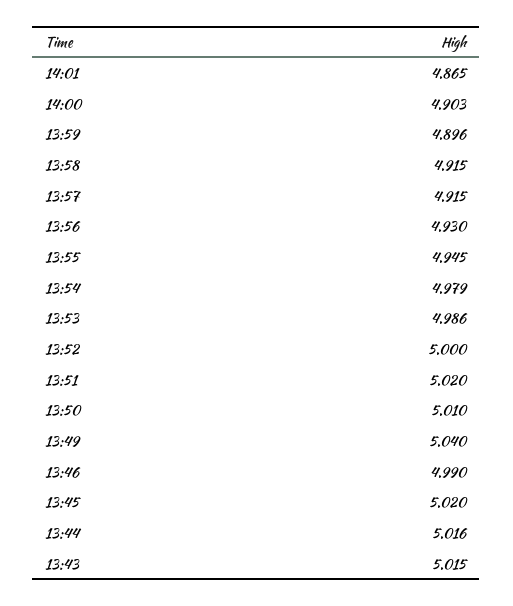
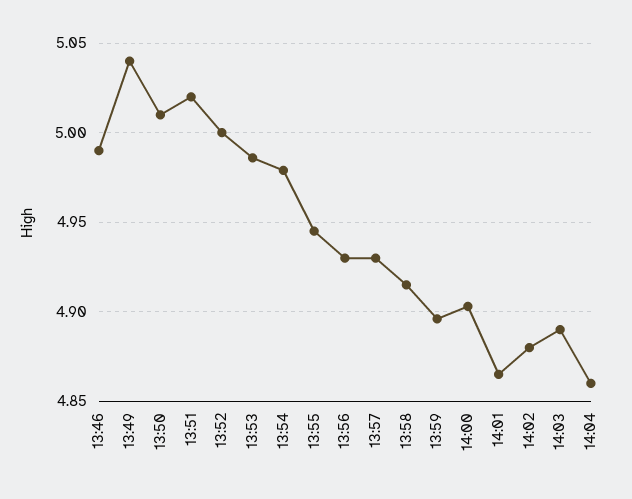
13:57: 4.915 -> 4.93
13:45: 5.02 -> none
13:44: 5.016 -> none
13:43: 5.015 -> none
14:02: none -> 4.88
14:03: none -> 4.89
14:04: none -> 4.86

